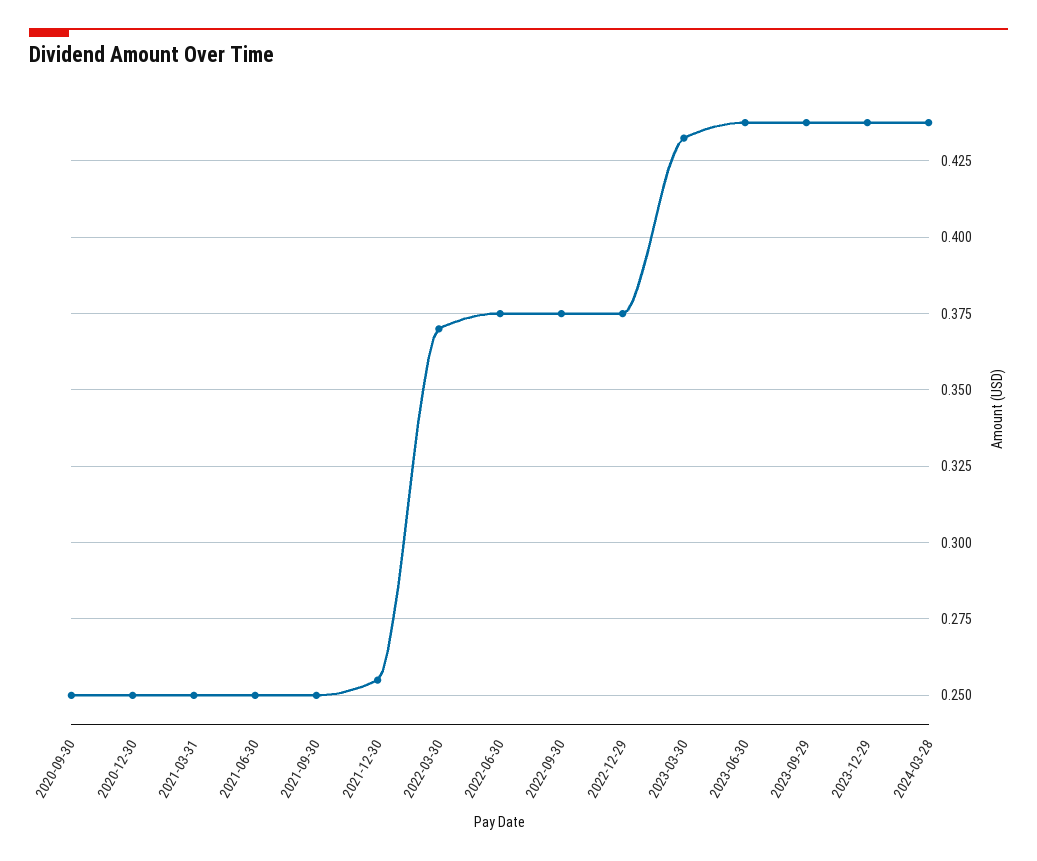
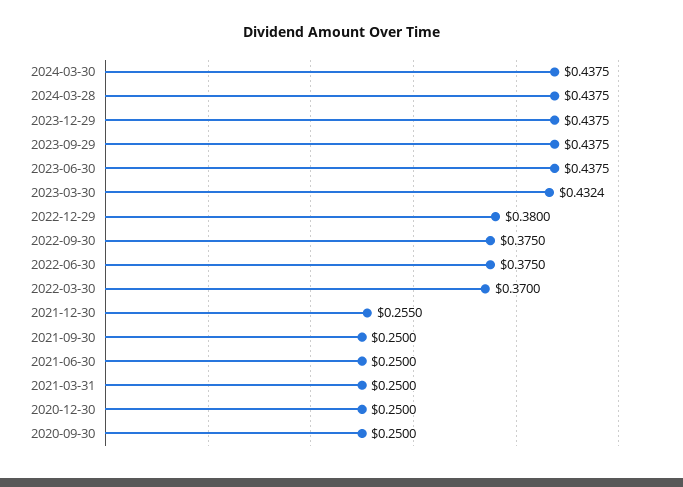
2022-12-29: 0.375 -> 0.38
2024-03-30: none -> 0.4375

